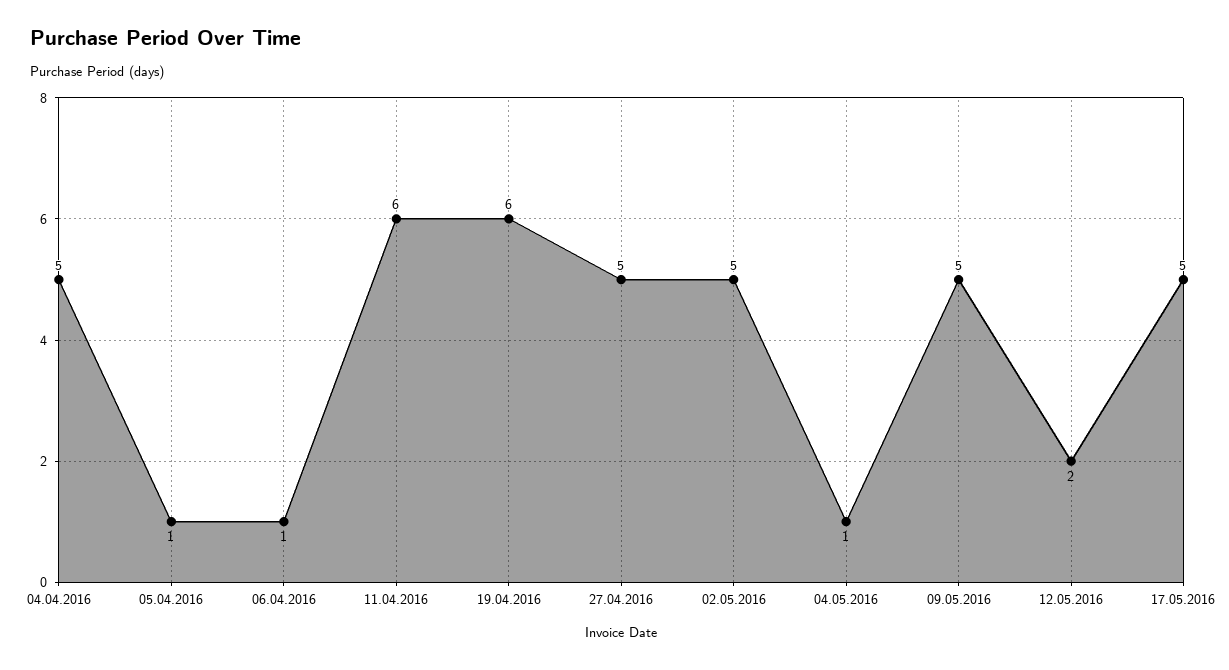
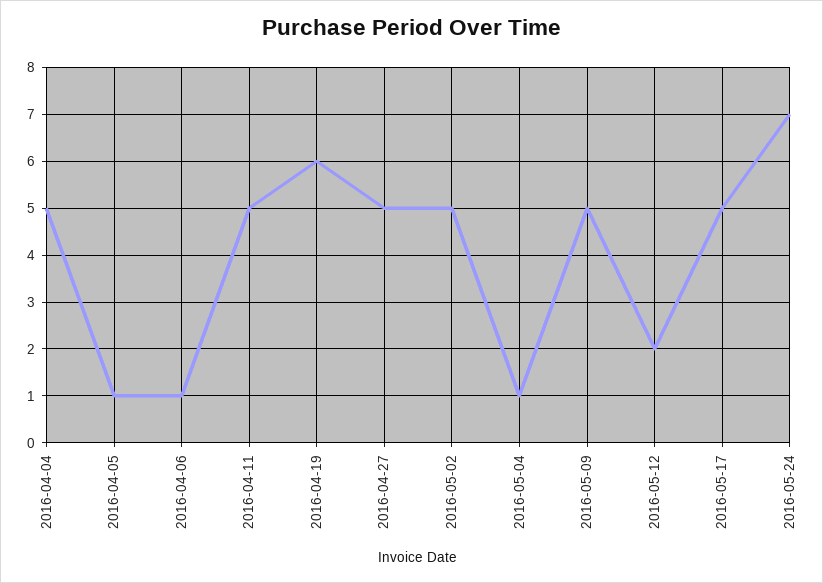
11.04.2016: 6 -> 5
2016-05-24: none -> 7

